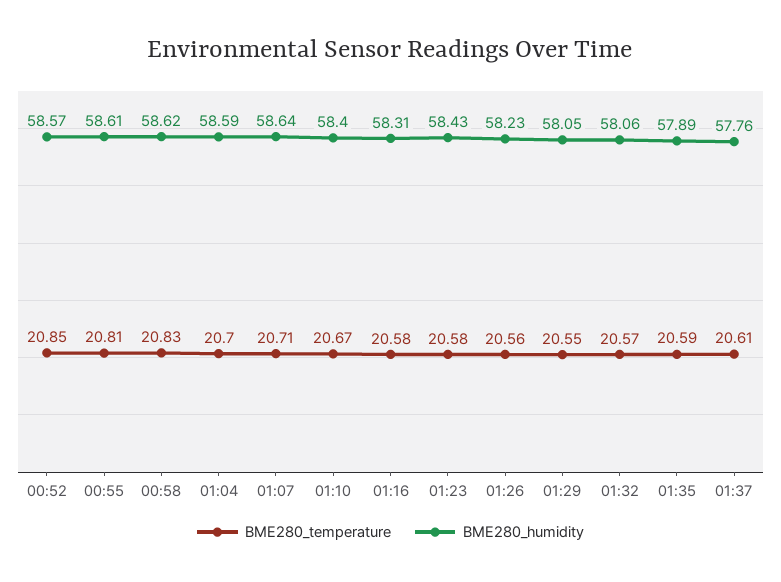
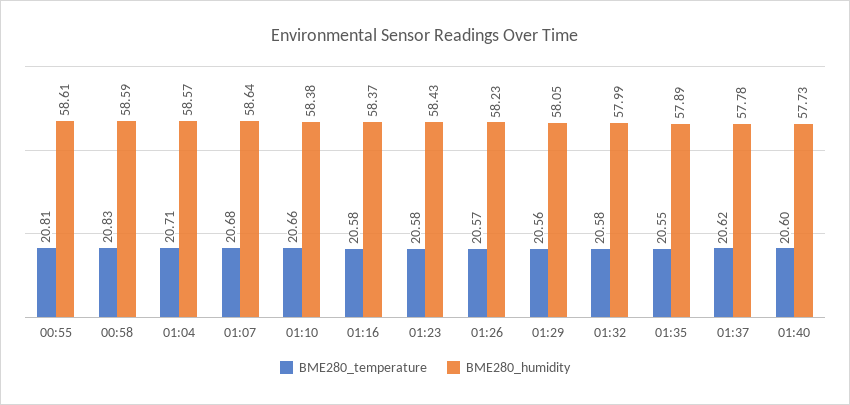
BME280_temperature, 00:52: 20.85 -> none
BME280_humidity, 00:52: 58.57 -> none
BME280_humidity, 00:58: 58.62 -> 58.59
BME280_temperature, 01:04: 20.7 -> 20.71
BME280_humidity, 01:04: 58.59 -> 58.57
BME280_temperature, 01:07: 20.71 -> 20.68
BME280_temperature, 01:10: 20.67 -> 20.66
BME280_humidity, 01:10: 58.4 -> 58.38
BME280_humidity, 01:16: 58.31 -> 58.37
BME280_temperature, 01:26: 20.56 -> 20.57
BME280_temperature, 01:29: 20.55 -> 20.56
BME280_temperature, 01:32: 20.57 -> 20.58
BME280_humidity, 01:32: 58.06 -> 57.99
BME280_temperature, 01:35: 20.59 -> 20.55
BME280_temperature, 01:37: 20.61 -> 20.62
BME280_humidity, 01:37: 57.76 -> 57.78
BME280_temperature, 01:40: none -> 20.6
BME280_humidity, 01:40: none -> 57.73

